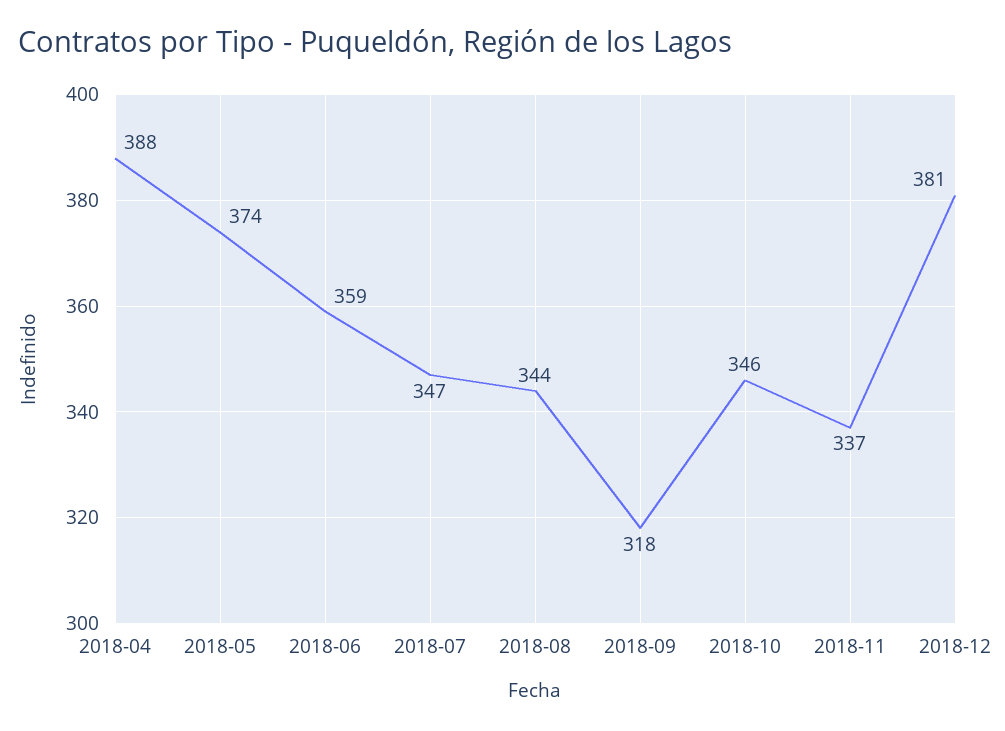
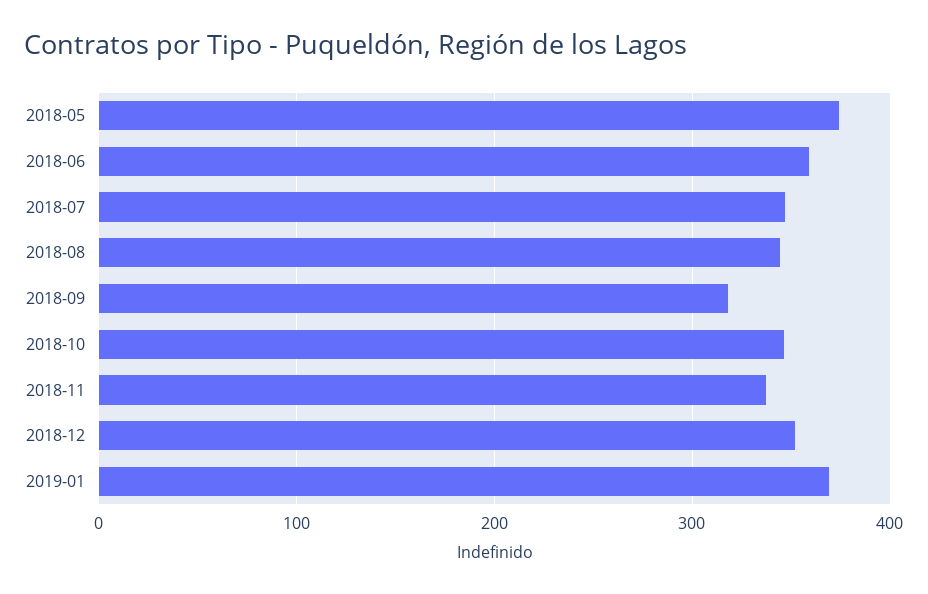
2018-04: 388 -> none
2018-12: 381 -> 350
2019-01: none -> 370

